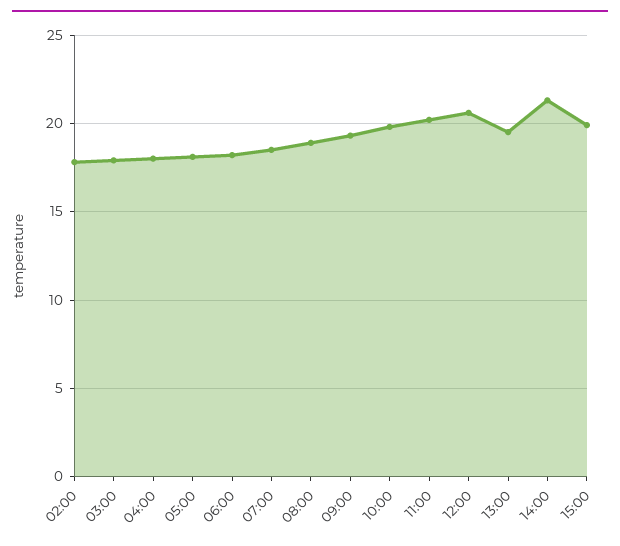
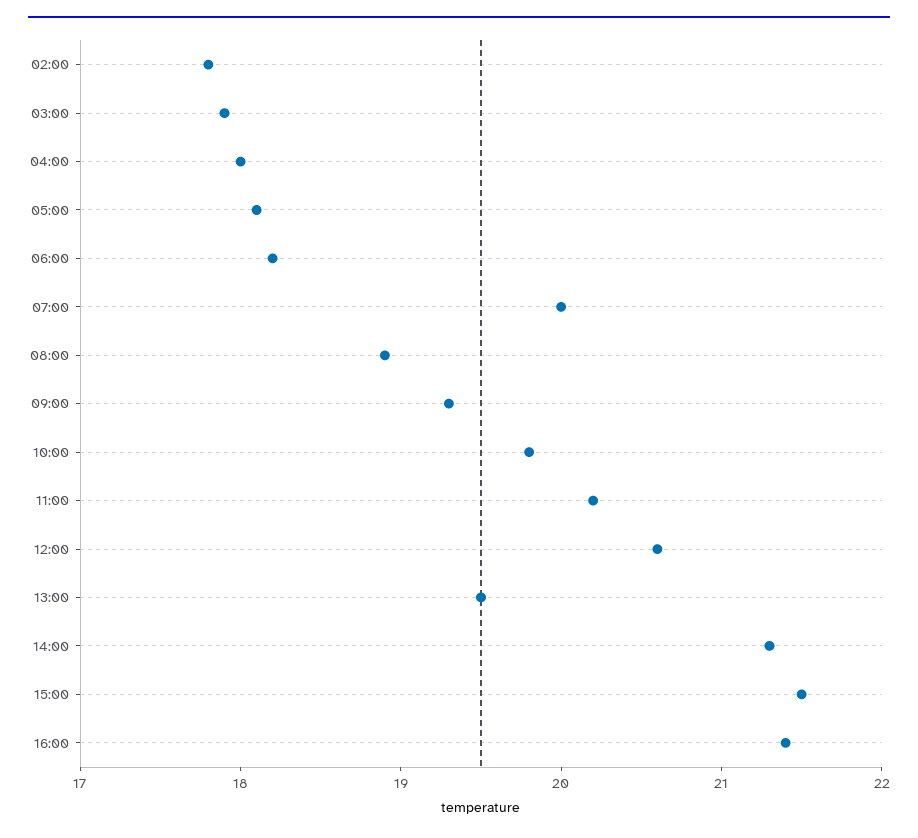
07:00: 18.5 -> 20
15:00: 20 -> 21.5
16:00: none -> 21.4

